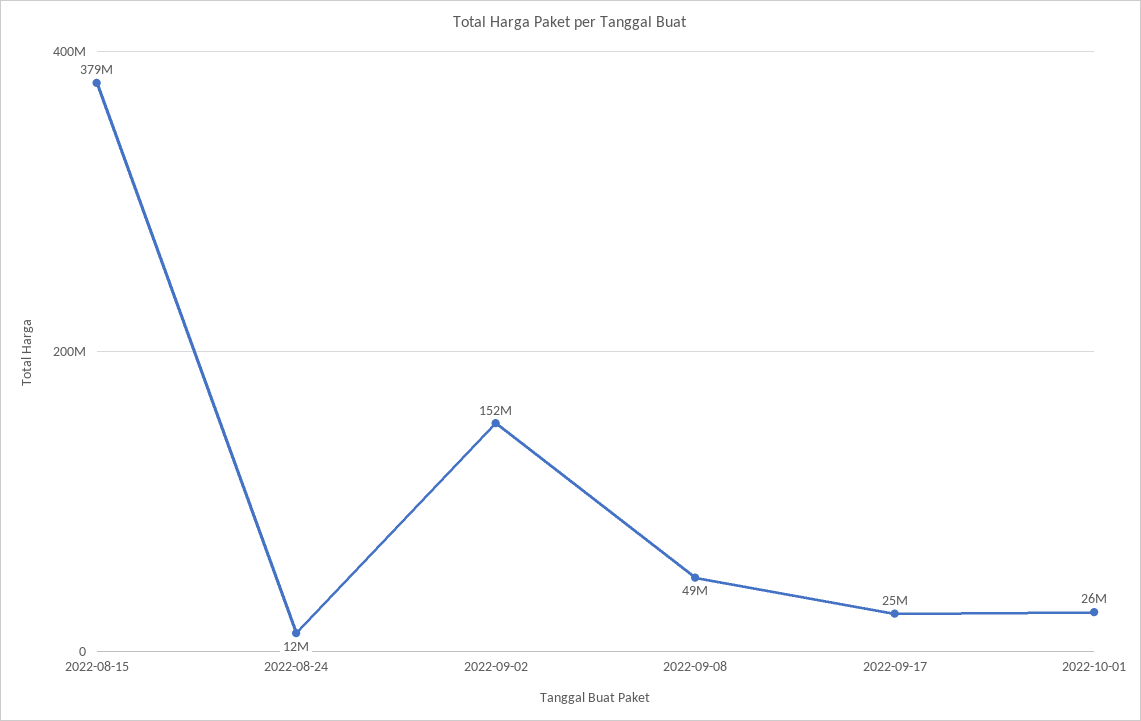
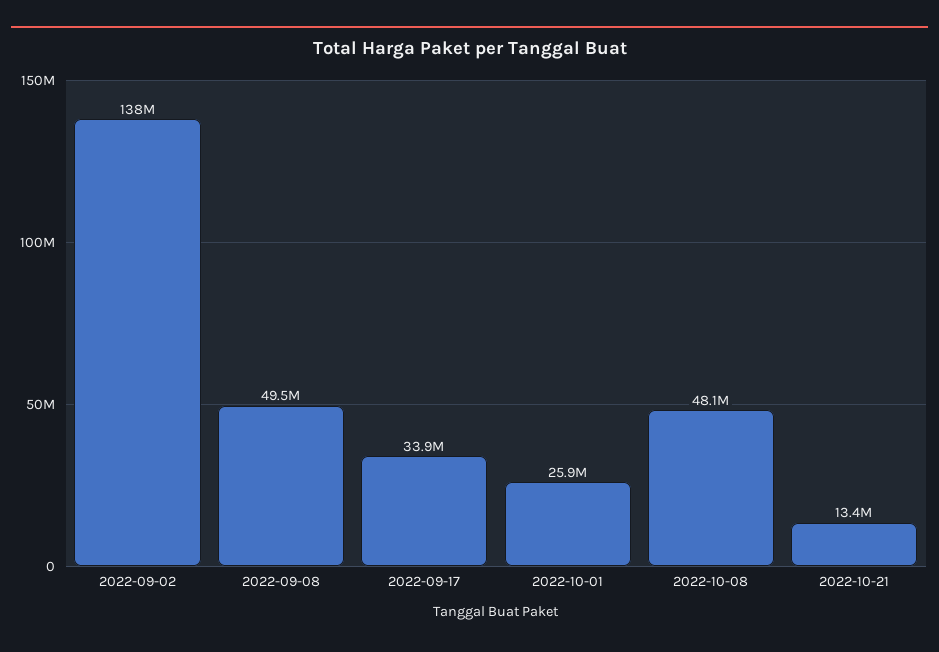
2022-08-15: 379000000 -> none
2022-08-24: 12000000 -> none
2022-09-02: 152000000 -> 138000000
2022-09-17: 25000000 -> 33900000
2022-10-08: none -> 48100000
2022-10-21: none -> 13400000

